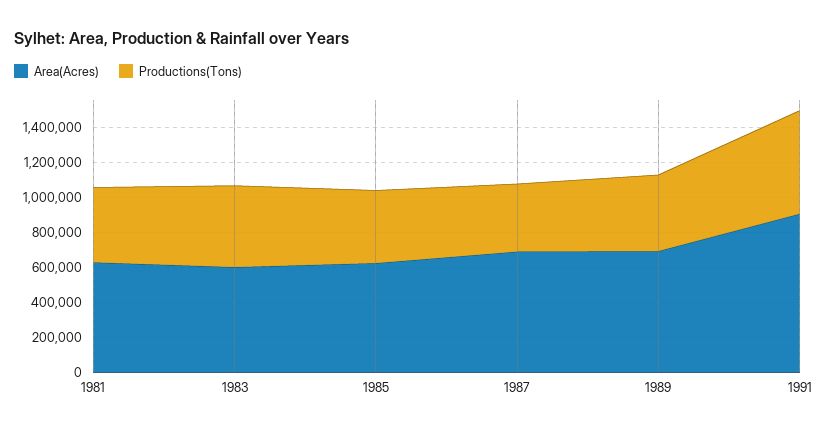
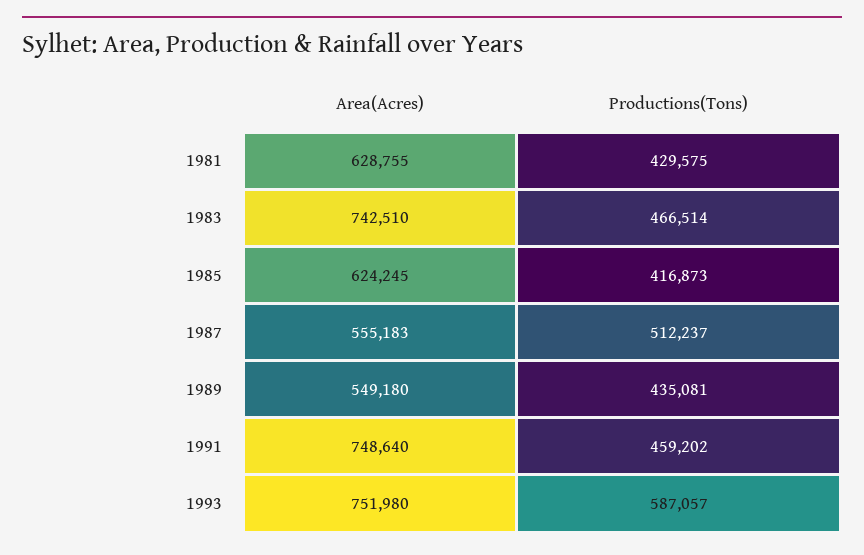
Area(Acres), 1983: 600000 -> 742510
Area(Acres), 1987: 700000 -> 555183
Productions(Tons), 1987: 400000 -> 512237
Area(Acres), 1989: 700000 -> 549180
Area(Acres), 1991: 900000 -> 748640
Productions(Tons), 1991: 600000 -> 459202
Area(Acres), 1993: none -> 751980
Productions(Tons), 1993: none -> 587057

